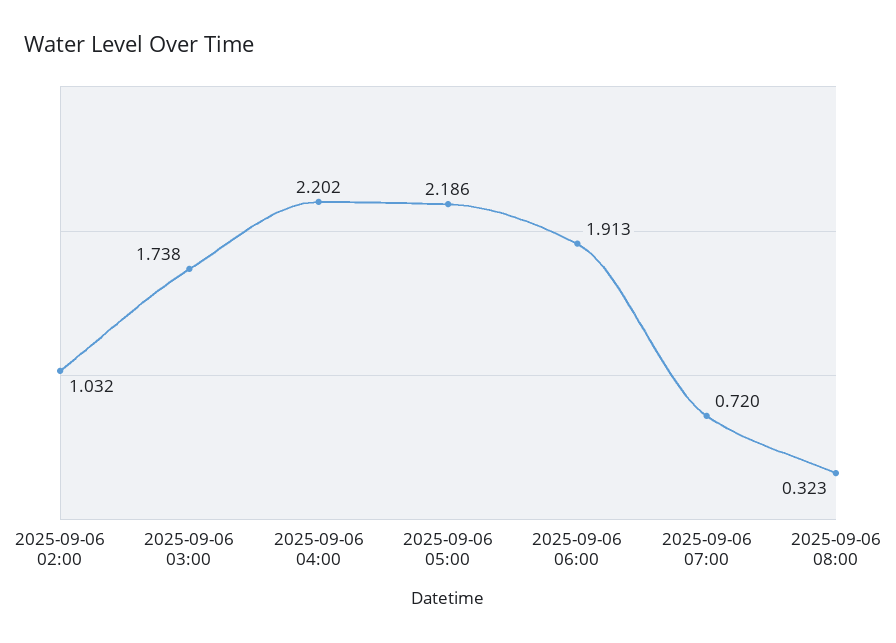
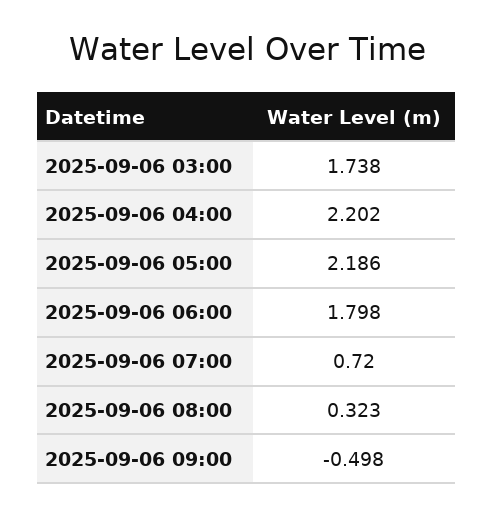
2025-09-06 02:00: 1.032 -> none
2025-09-06 06:00: 1.913 -> 1.798
2025-09-06 09:00: none -> -0.498

